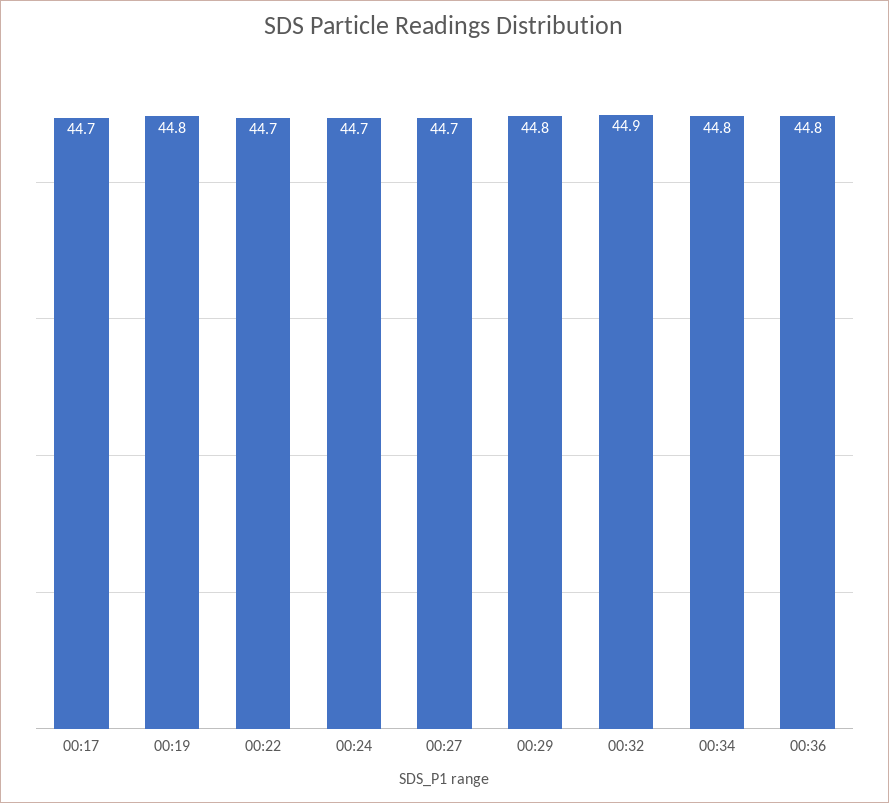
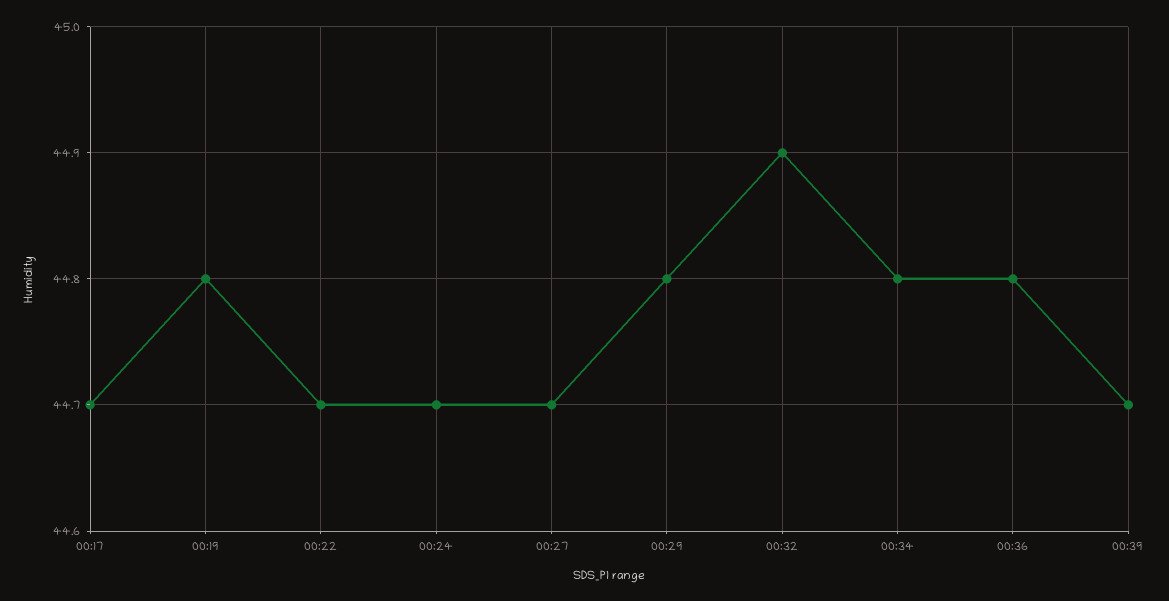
00:39: none -> 44.7

